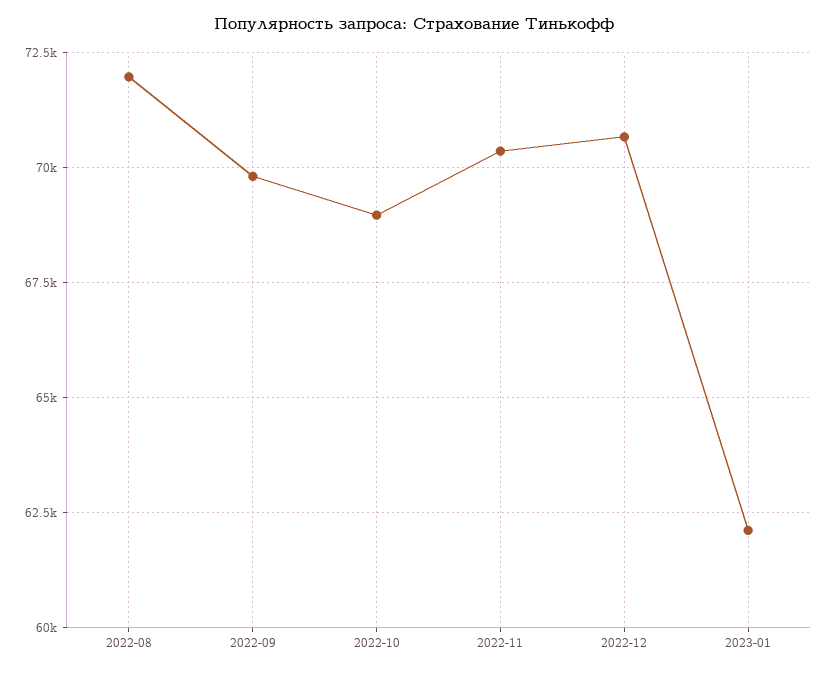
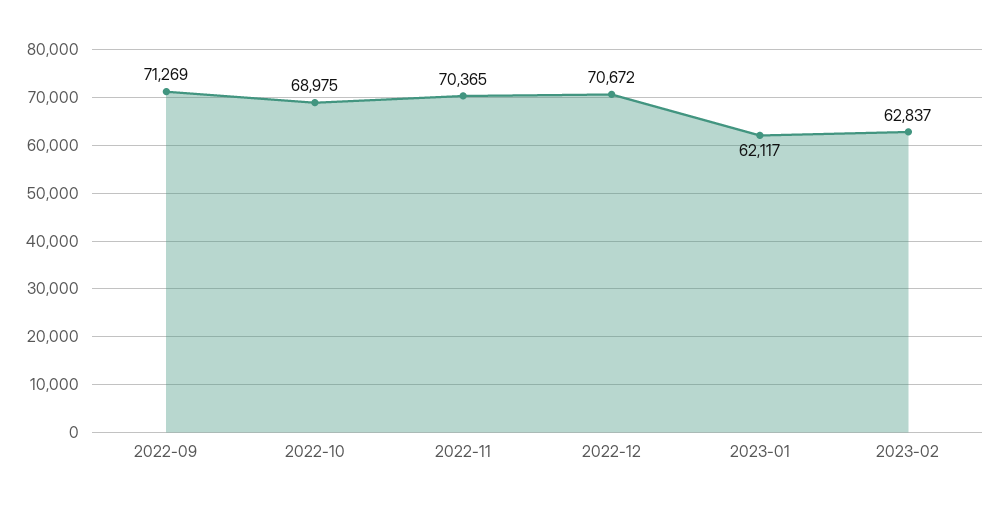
2022-08: 72000 -> none
2022-09: 69750 -> 71269
2023-02: none -> 62837

